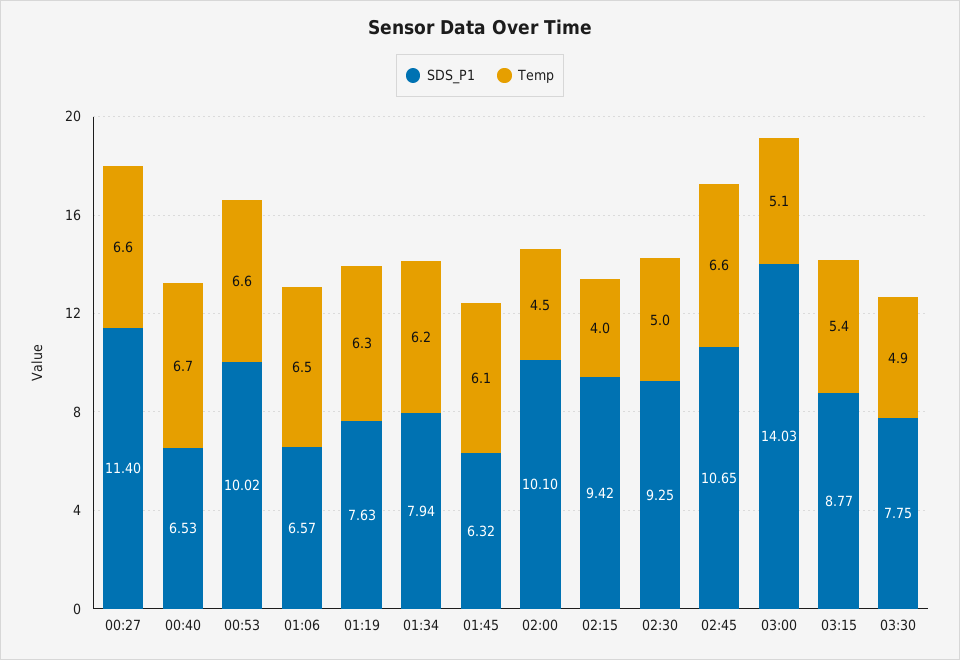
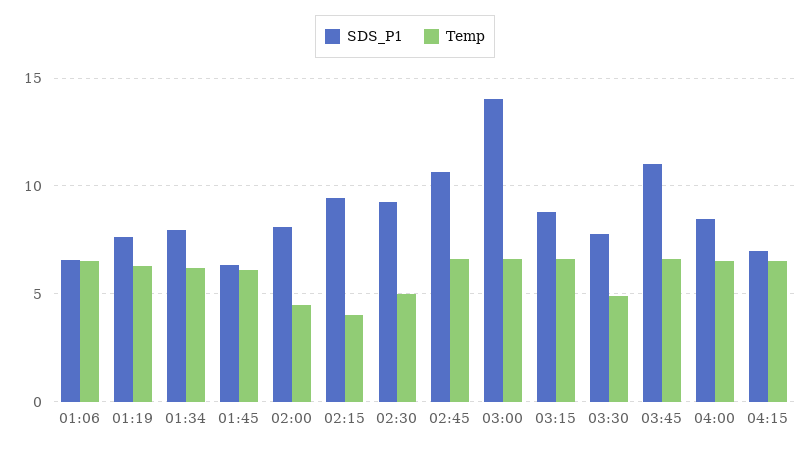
SDS_P1, 00:27: 11.4 -> none
Temp, 00:27: 6.6 -> none
SDS_P1, 00:40: 6.53 -> none
Temp, 00:40: 6.7 -> none
SDS_P1, 00:53: 10.02 -> none
Temp, 00:53: 6.6 -> none
SDS_P1, 02:00: 10.1 -> 8
Temp, 03:00: 5.1 -> 6.5
Temp, 03:15: 5.4 -> 6.5
SDS_P1, 03:45: none -> 11
Temp, 03:45: none -> 6.5
SDS_P1, 04:00: none -> 8.5
Temp, 04:00: none -> 6.5
SDS_P1, 04:15: none -> 7
Temp, 04:15: none -> 6.5

